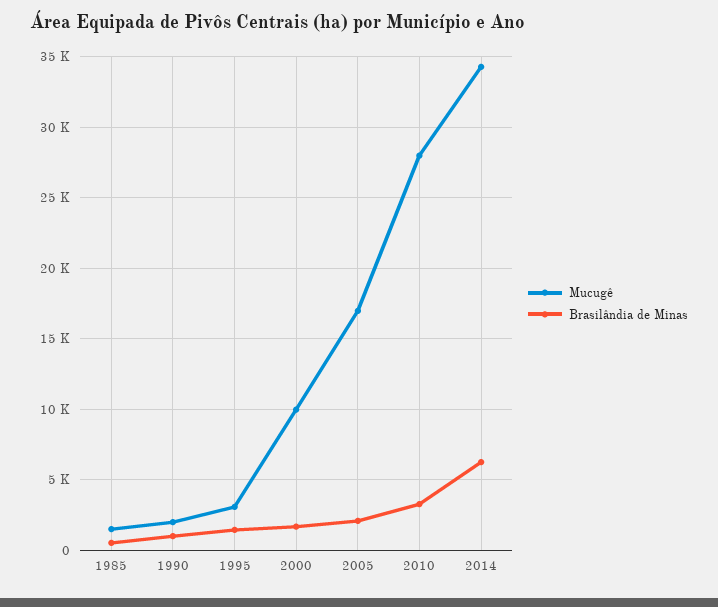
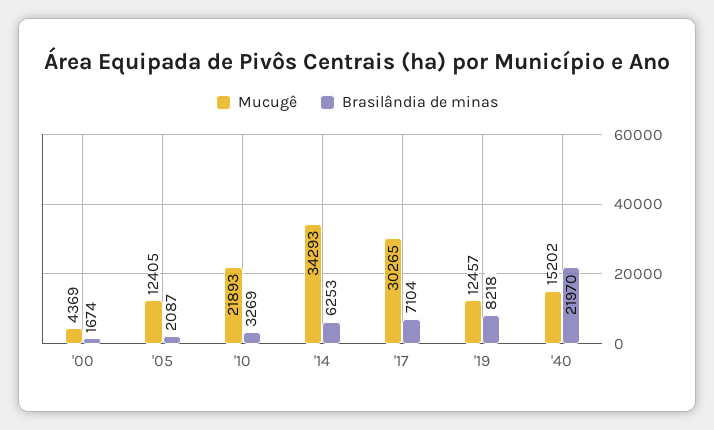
Mucugê, 1985: 1500 -> none
Brasilândia de Minas, 1985: 500 -> none
Mucugê, 1990: 2000 -> none
Brasilândia de Minas, 1990: 1000 -> none
Mucugê, 1995: 3000 -> none
Brasilândia de Minas, 1995: 1500 -> none
Mucugê, 2000: 10000 -> 4369
Mucugê, 2005: 17000 -> 12405
Mucugê, 2010: 28000 -> 21893
Mucugê, '17: none -> 30265
Brasilândia de Minas, '17: none -> 7104
Mucugê, '19: none -> 12457
Brasilândia de Minas, '19: none -> 8218
Mucugê, '40: none -> 15202
Brasilândia de Minas, '40: none -> 21970

